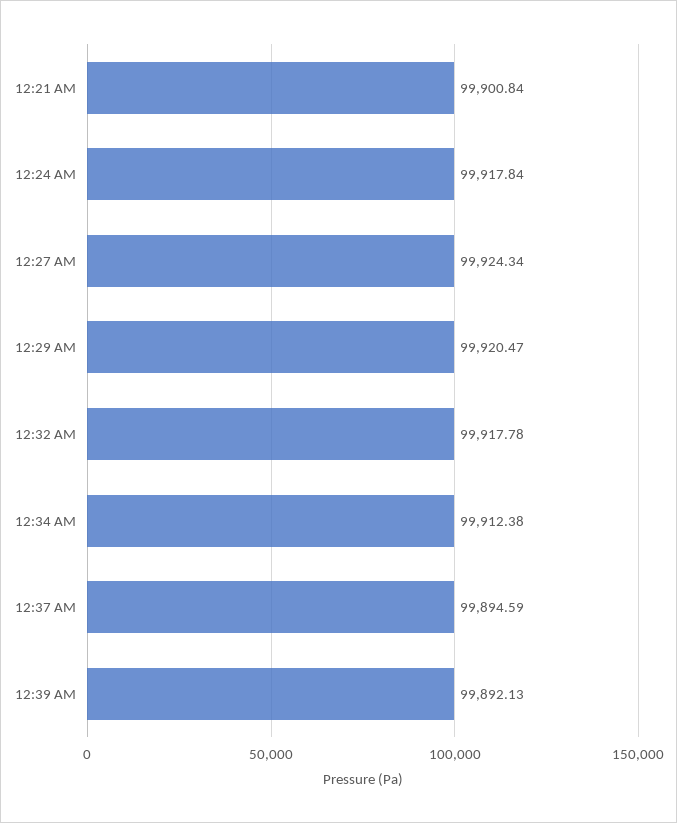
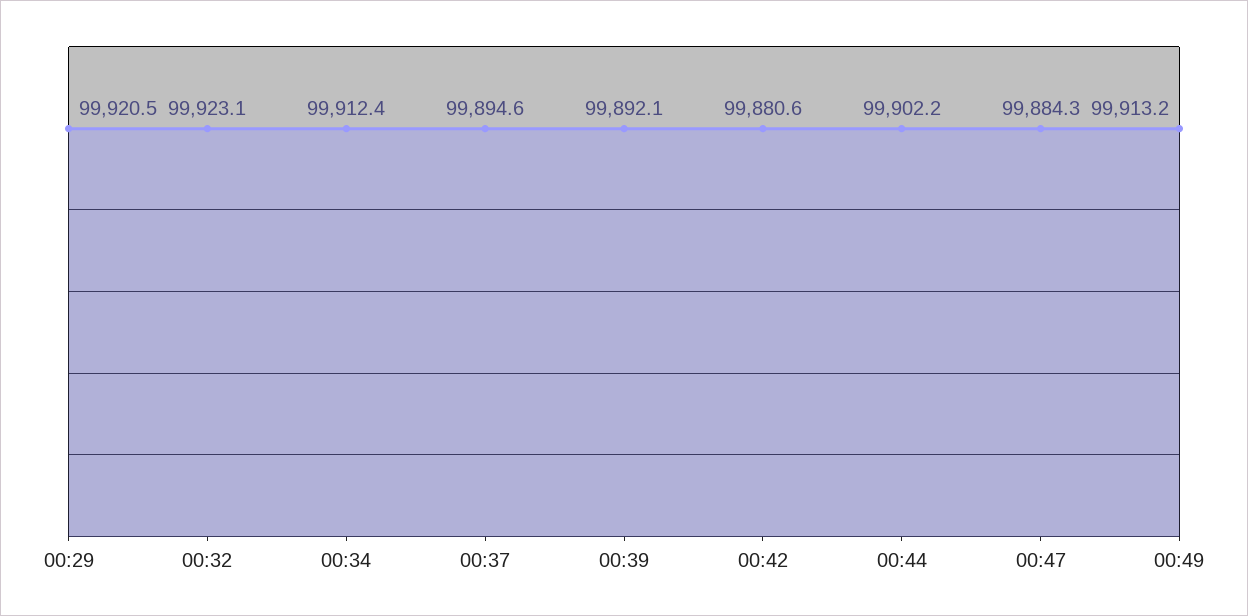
12:21 AM: 99900.84 -> none
12:24 AM: 99917.84 -> none
12:27 AM: 99924.34 -> none
12:32 AM: 99917.78 -> 99923.1
00:42: none -> 99880.6
00:44: none -> 99902.2
00:47: none -> 99884.3
00:49: none -> 99913.2

